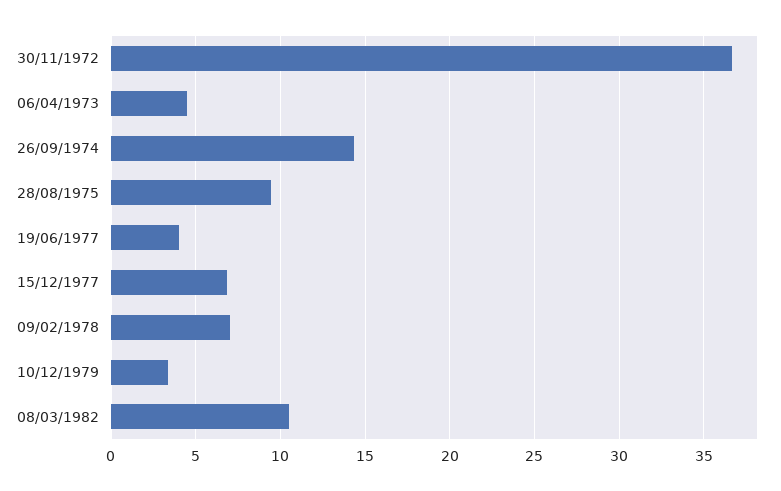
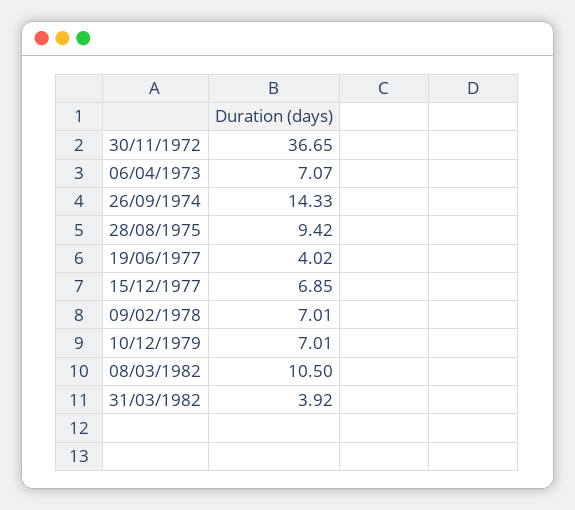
06/04/1973: 4.5 -> 7.07
10/12/1979: 3.5 -> 7.01
31/03/1982: none -> 3.92

